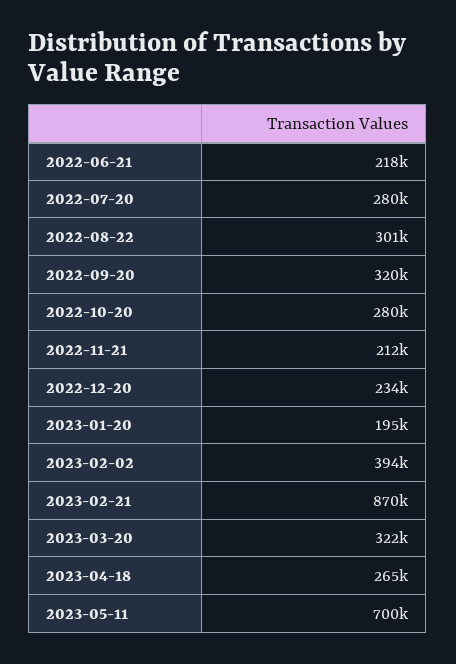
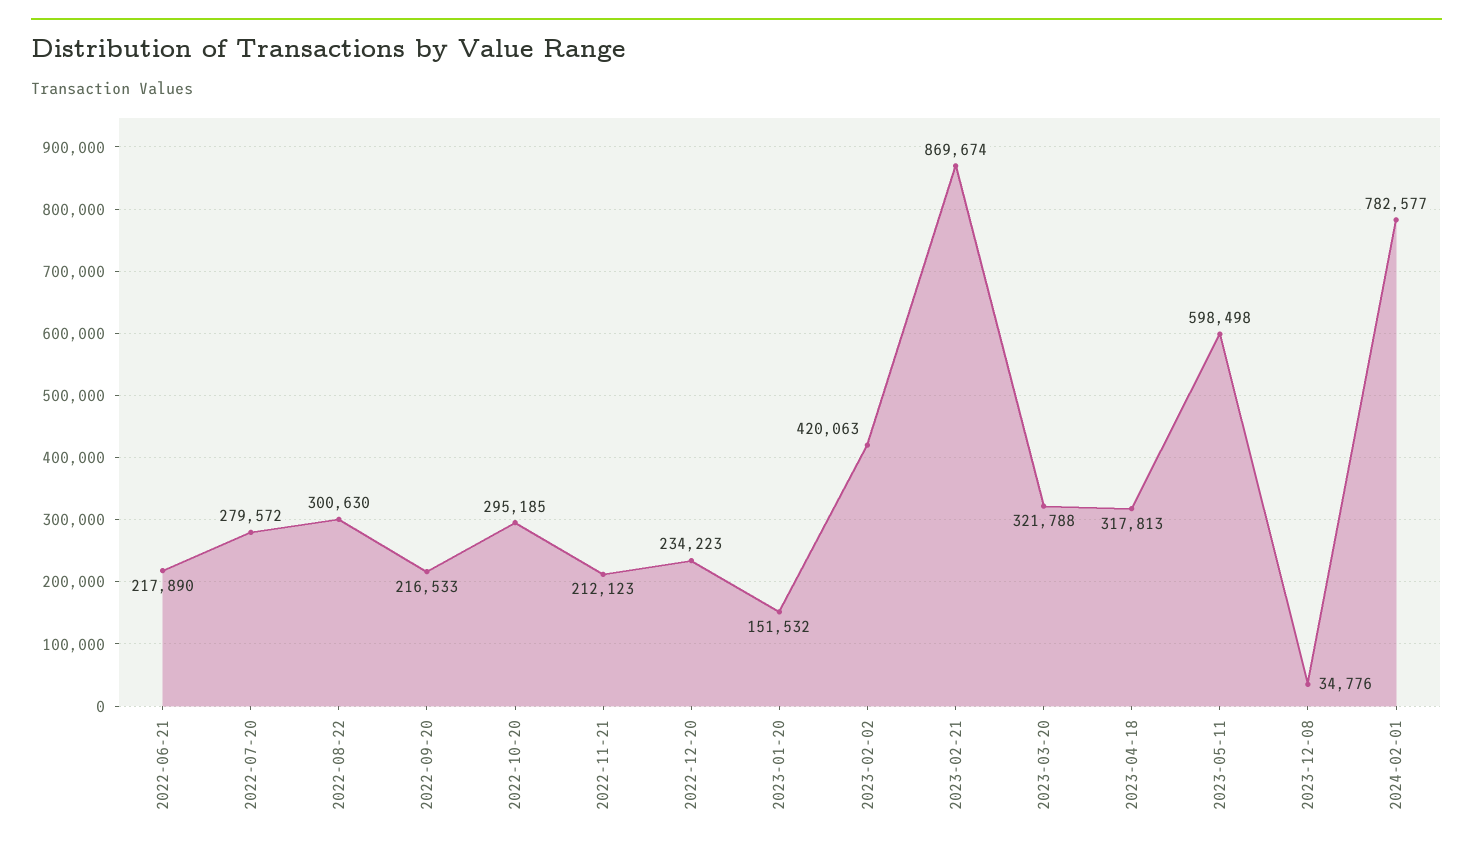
2022-09-20: 320000 -> 216533
2022-10-20: 280000 -> 295185
2023-01-20: 195000 -> 151532
2023-02-02: 394000 -> 420063
2023-04-18: 265000 -> 317813
2023-05-11: 700000 -> 598498
2023-12-08: none -> 34776
2024-02-01: none -> 782577

